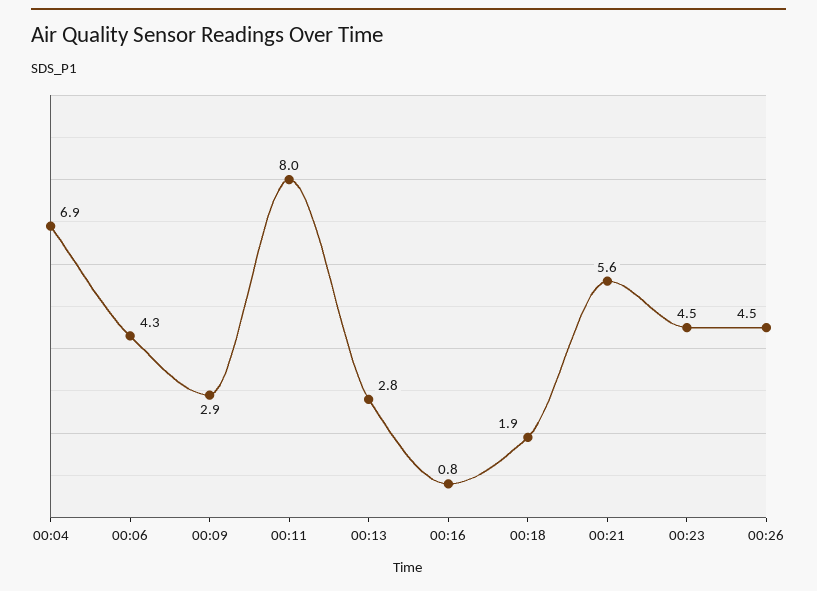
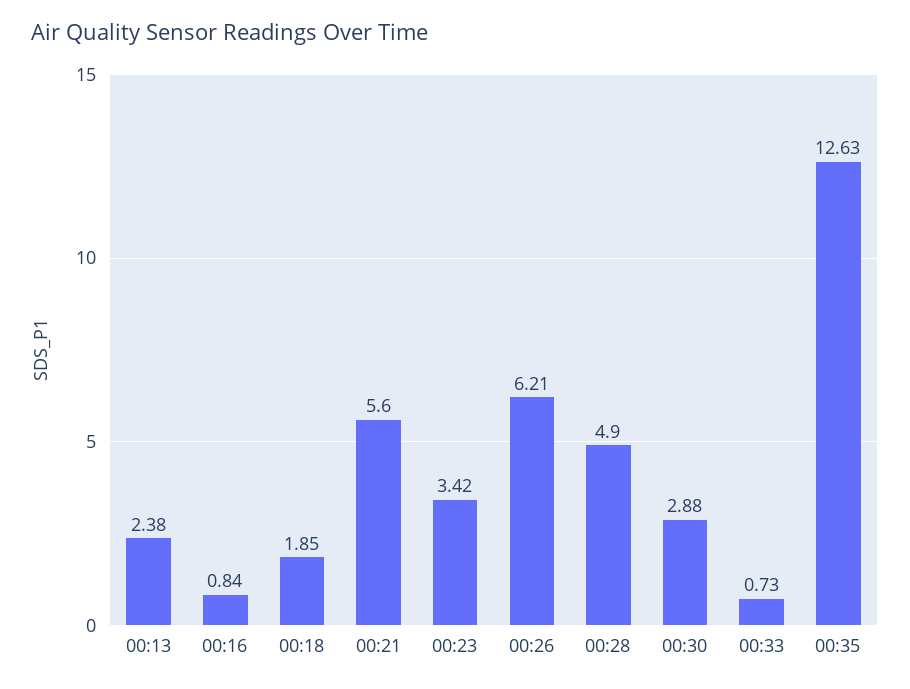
00:04: 6.9 -> none
00:06: 4.3 -> none
00:09: 2.9 -> none
00:11: 8 -> none
00:13: 2.8 -> 2.38
00:23: 4.5 -> 3.42
00:26: 4.5 -> 6.21
00:28: none -> 4.9
00:30: none -> 2.88
00:33: none -> 0.73
00:35: none -> 12.63

